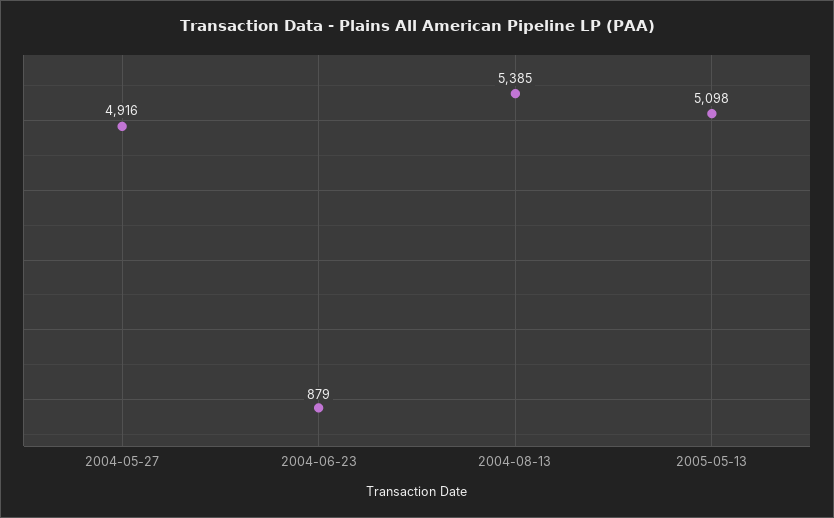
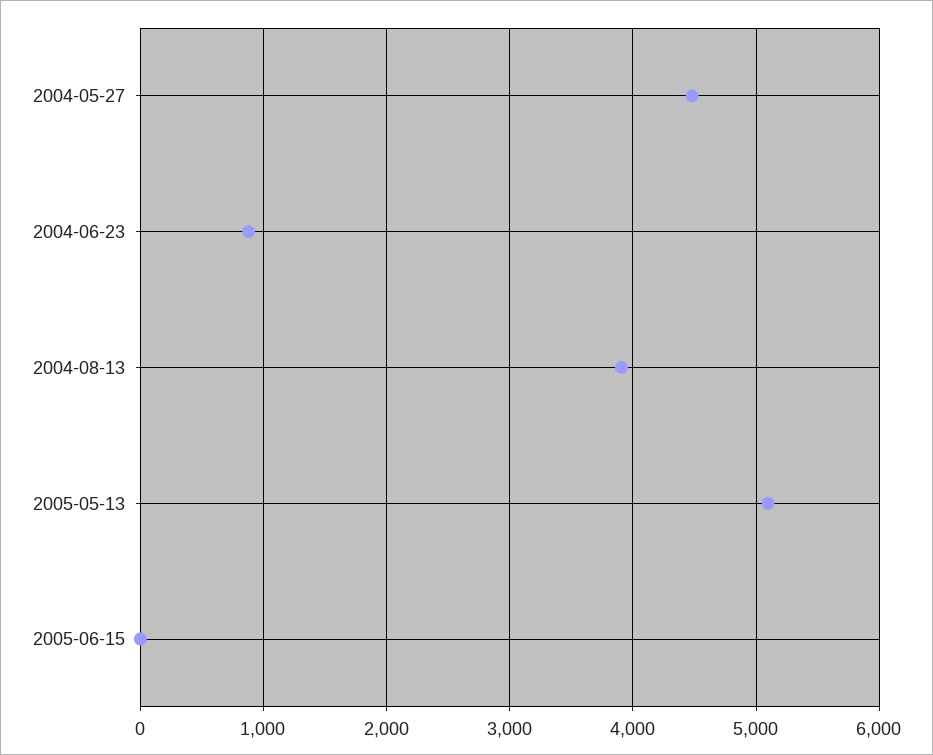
2004-05-27: 4916 -> 4500
2004-08-13: 5385 -> 3900
2005-06-15: none -> 0

